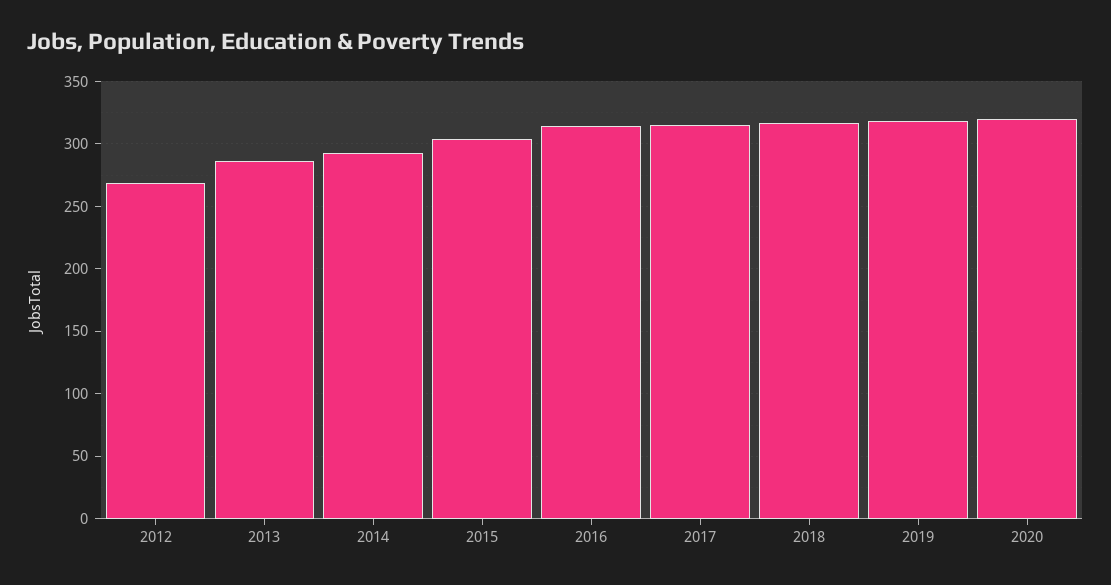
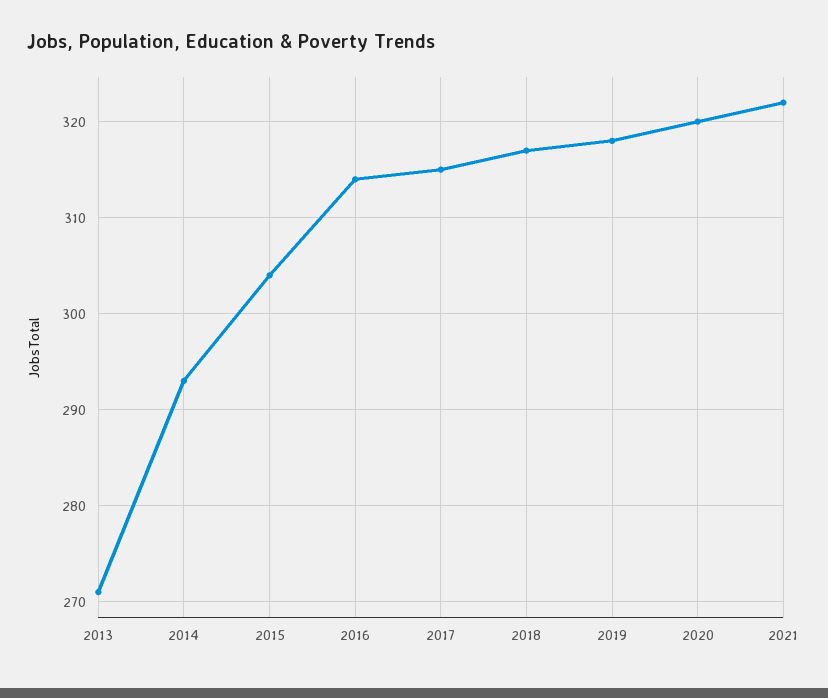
2012: 270 -> none
2013: 285 -> 271
2021: none -> 322

